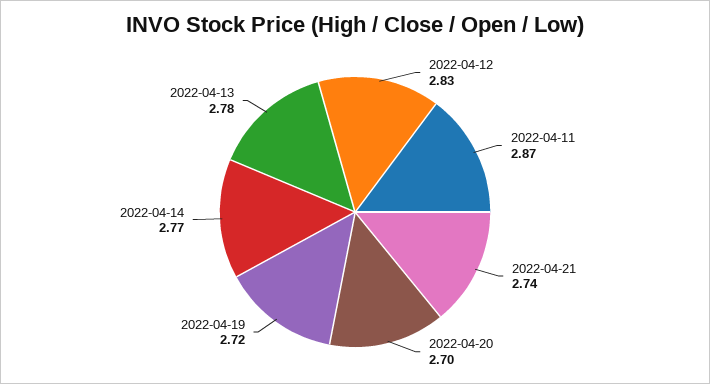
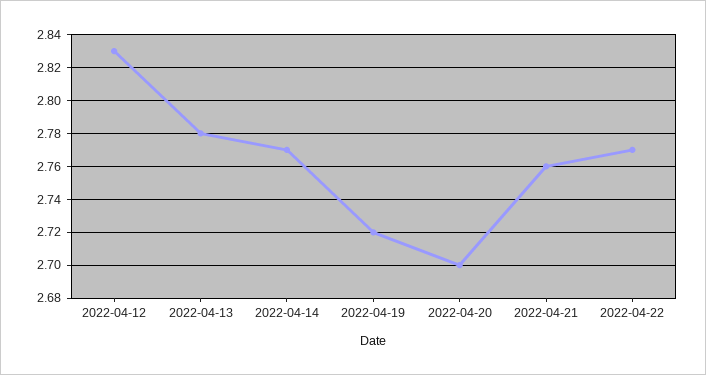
2022-04-11: 2.87 -> none
2022-04-21: 2.74 -> 2.76
2022-04-22: none -> 2.77

